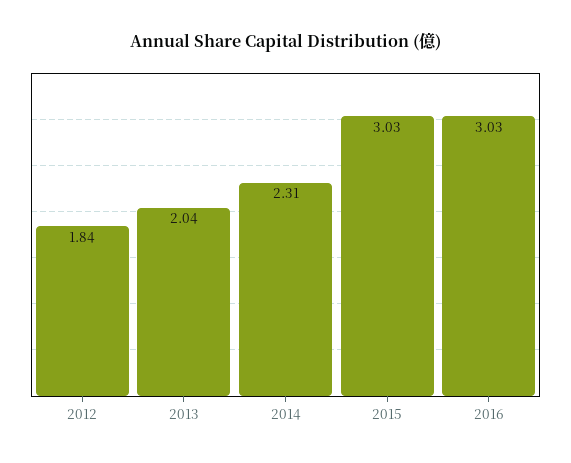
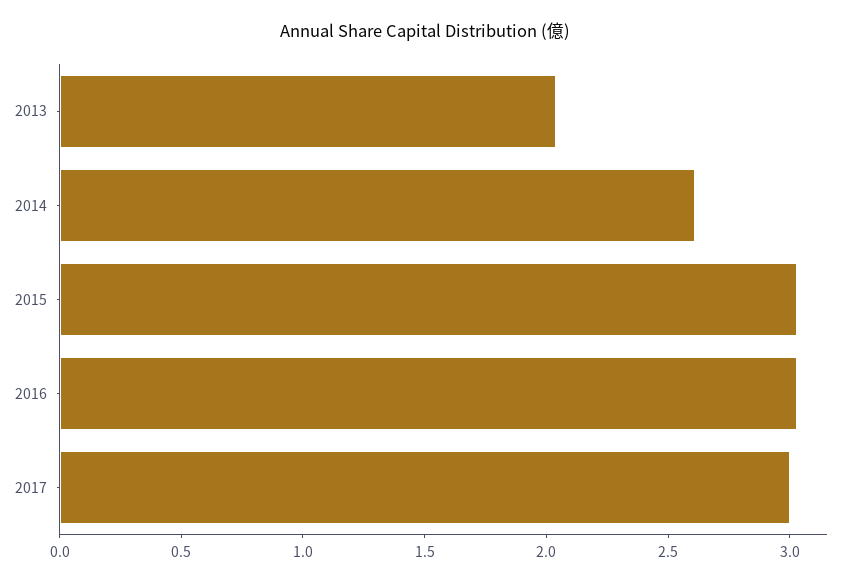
2012: 1.84 -> none
2014: 2.31 -> 2.6
2017: none -> 3

